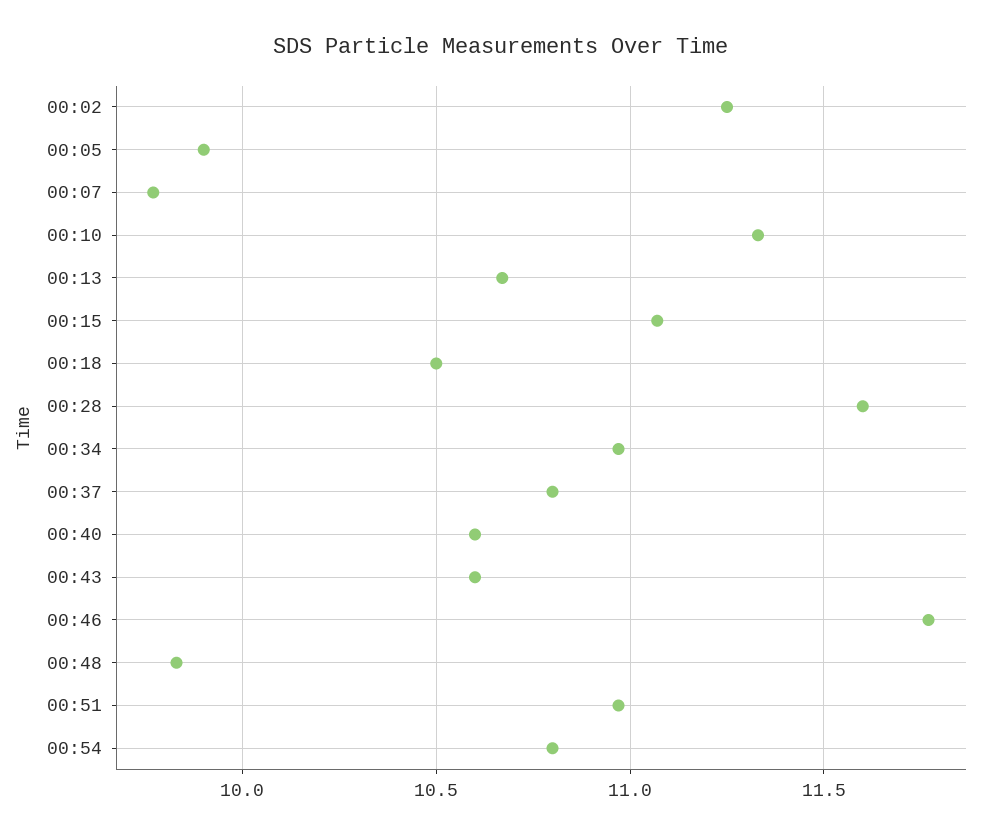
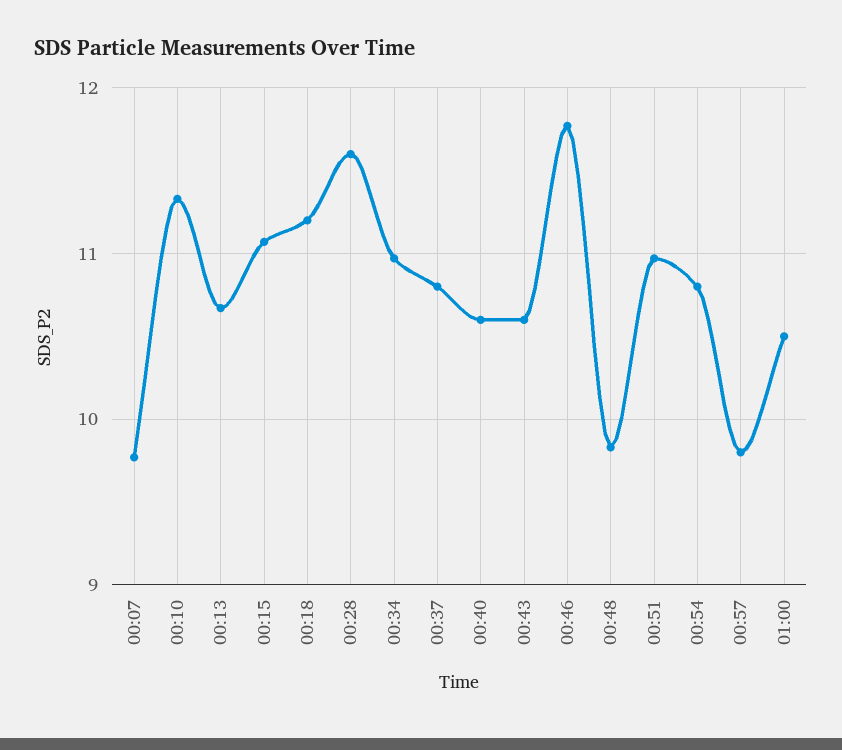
00:02: 11.25 -> none
00:05: 9.9 -> none
00:18: 10.5 -> 11.2
00:57: none -> 9.8
01:00: none -> 10.5

